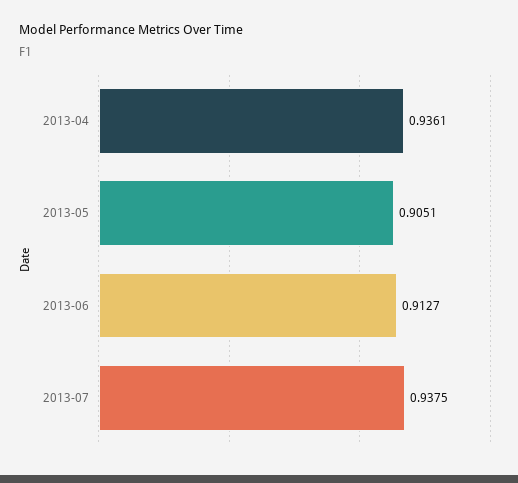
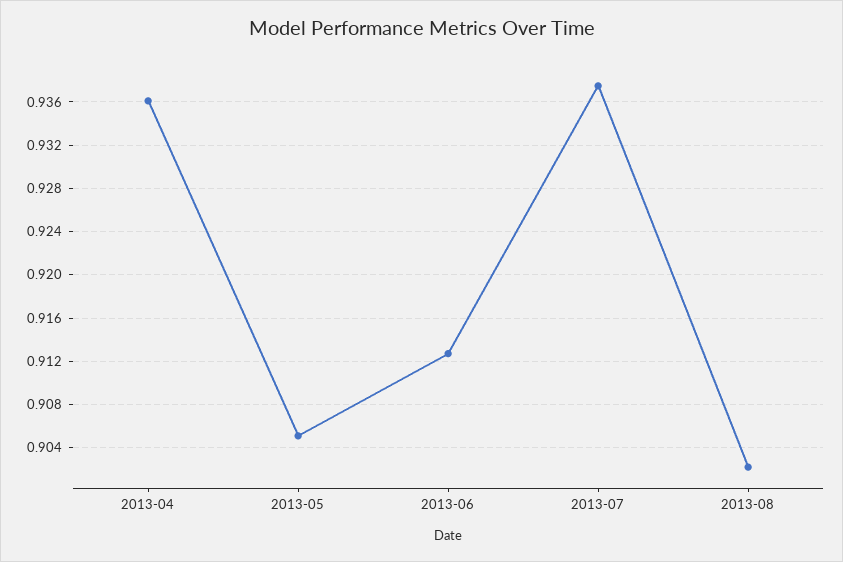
2013-08: none -> 0.902

